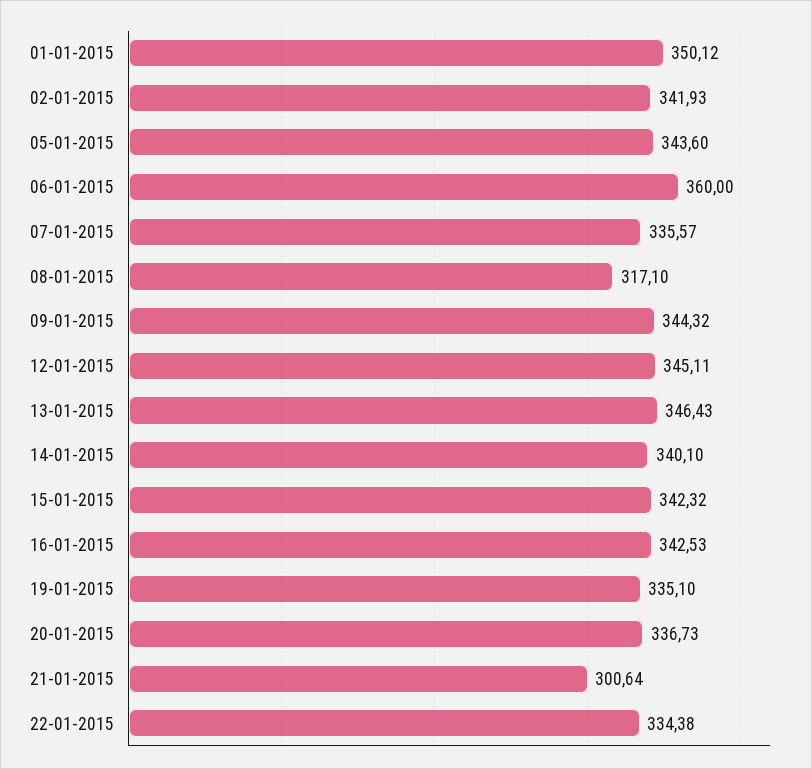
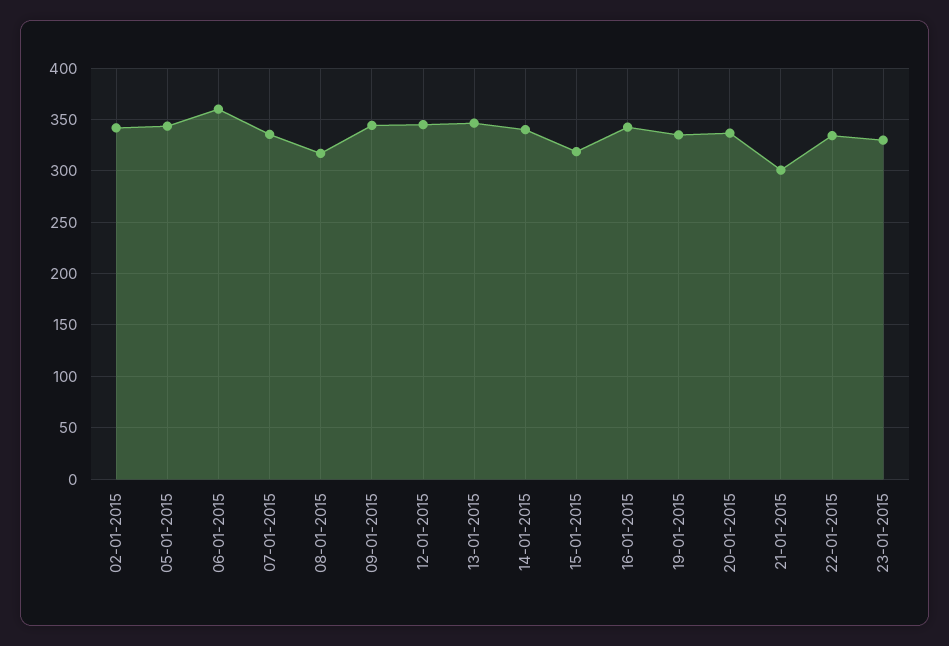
01-01-2015: 350.12 -> none
15-01-2015: 342.32 -> 320
23-01-2015: none -> 330

